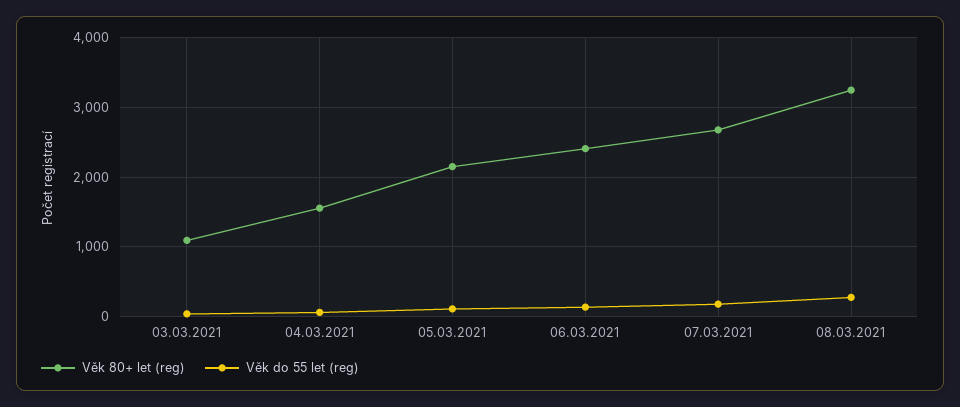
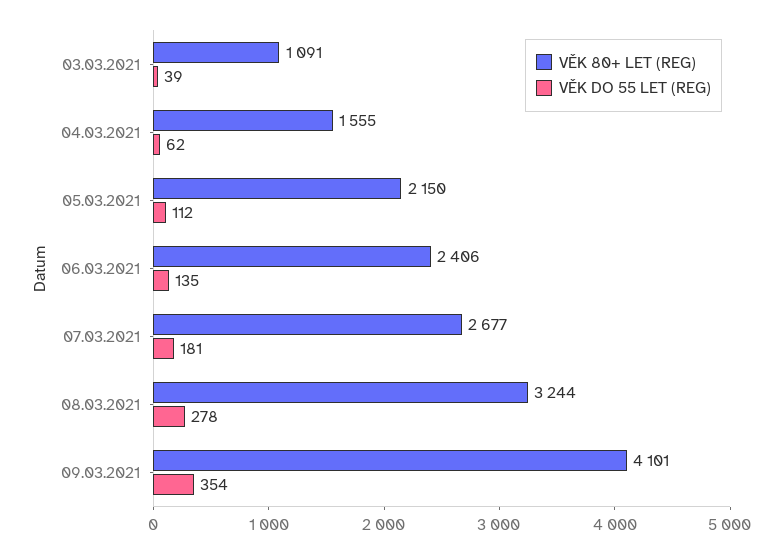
Věk 80+ let (reg), 09.03.2021: none -> 4101
Věk do 55 let (reg), 09.03.2021: none -> 354

